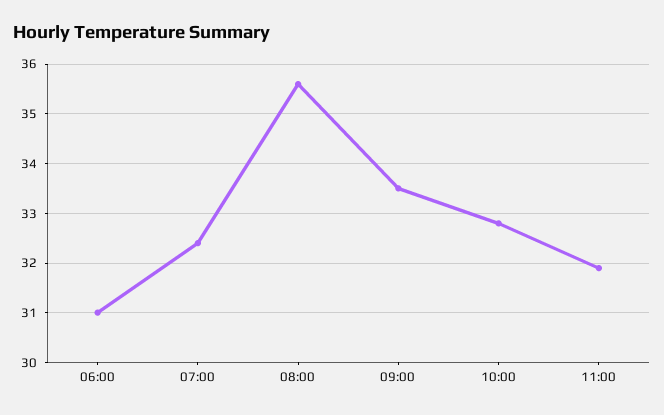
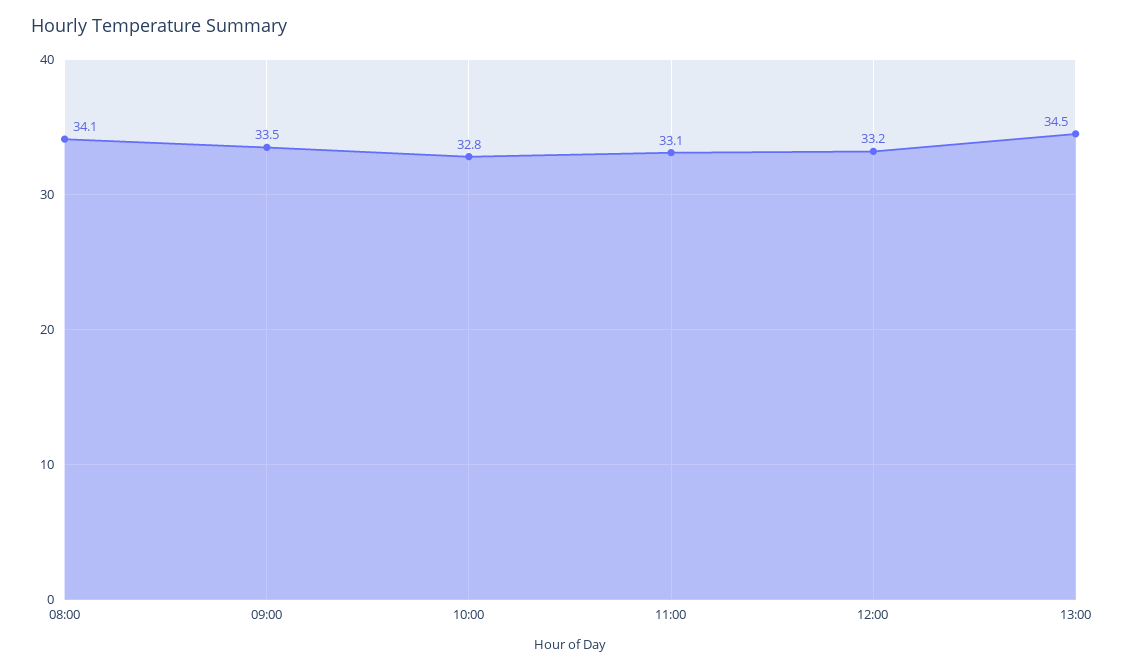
06:00: 31 -> none
07:00: 32.5 -> none
08:00: 35.5 -> 34.1
11:00: 32 -> 33.1
12:00: none -> 33.2
13:00: none -> 34.5

